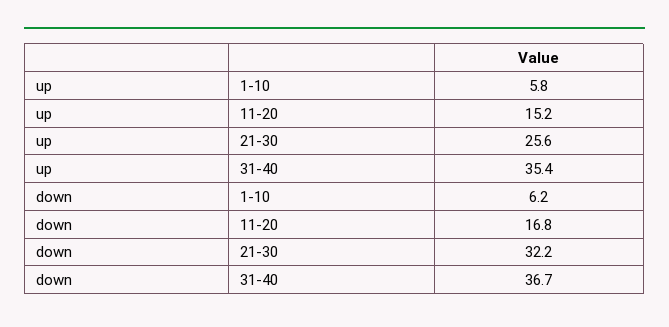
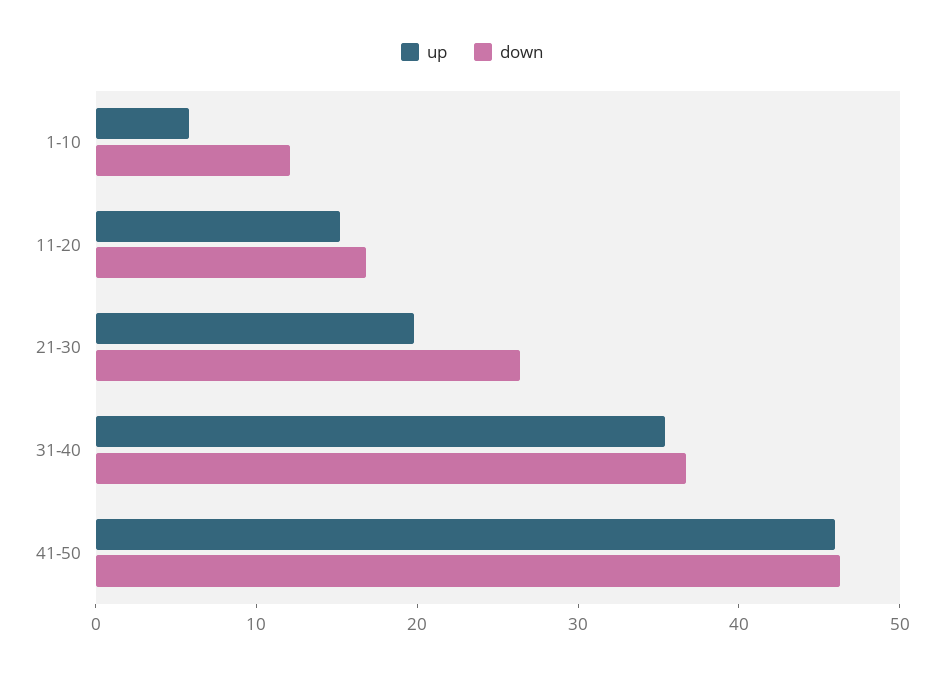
up, 21-30: 25.6 -> 20
down, 1-10: 6.2 -> 12
down, 21-30: 32.2 -> 26
up, 41-50: none -> 46
down, 41-50: none -> 46

